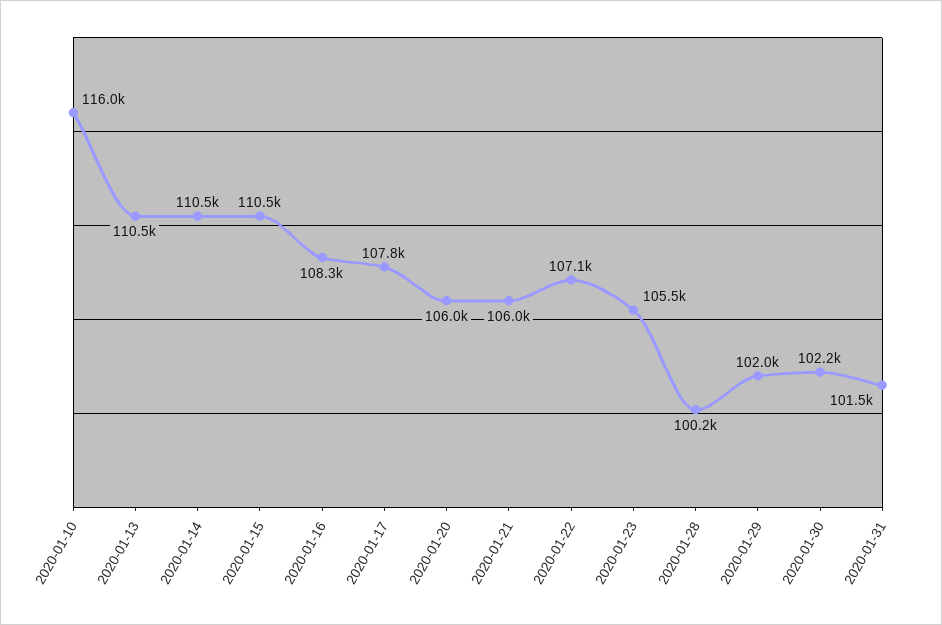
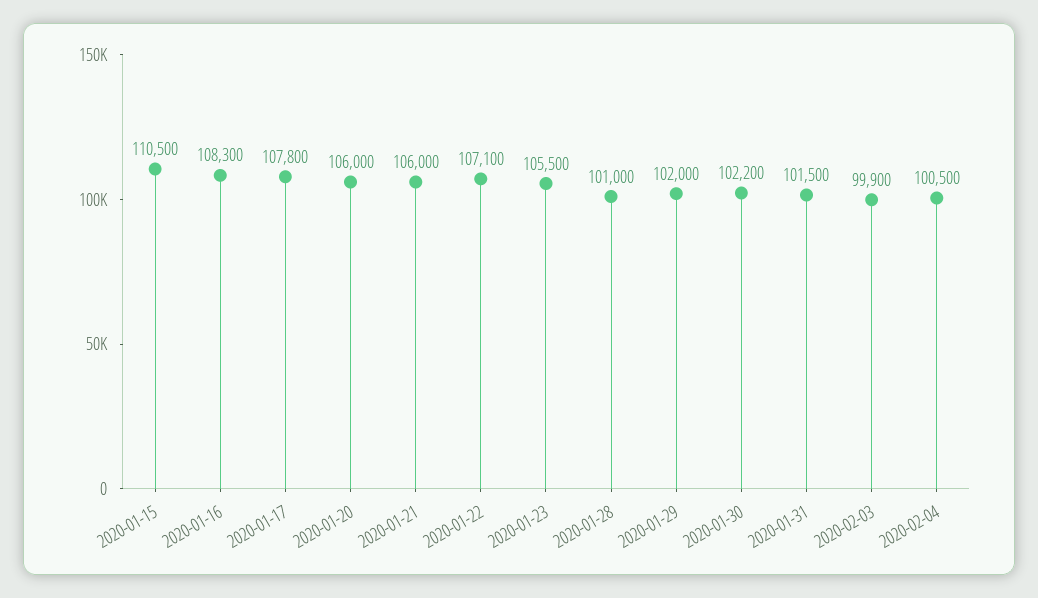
2020-01-10: 116000 -> none
2020-01-13: 110500 -> none
2020-01-14: 110500 -> none
2020-01-28: 100200 -> 101000
2020-02-03: none -> 99900
2020-02-04: none -> 100500

